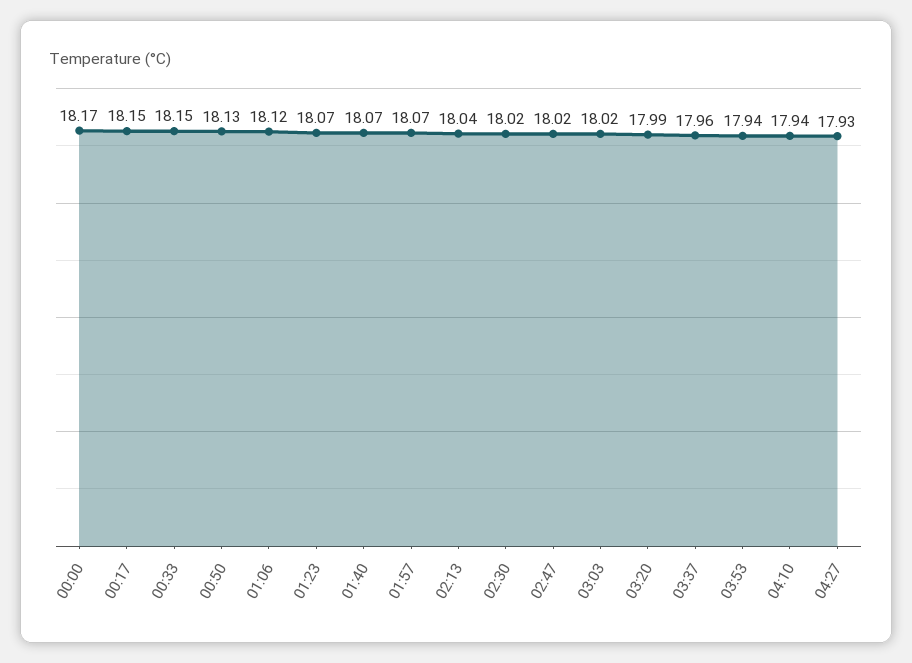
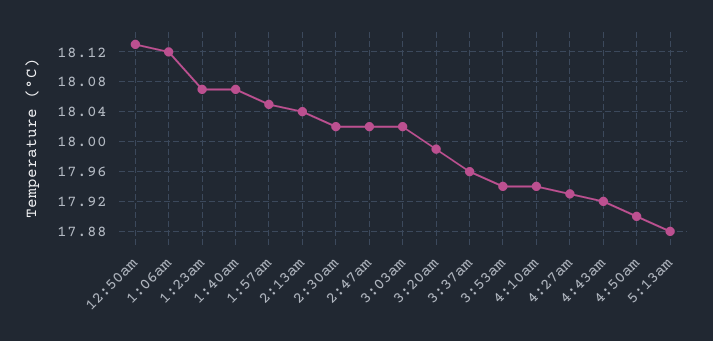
00:00: 18.17 -> none
00:17: 18.15 -> none
00:33: 18.15 -> none
01:57: 18.07 -> 18.05
4:43am: none -> 17.92
4:50am: none -> 17.9
5:13am: none -> 17.88

